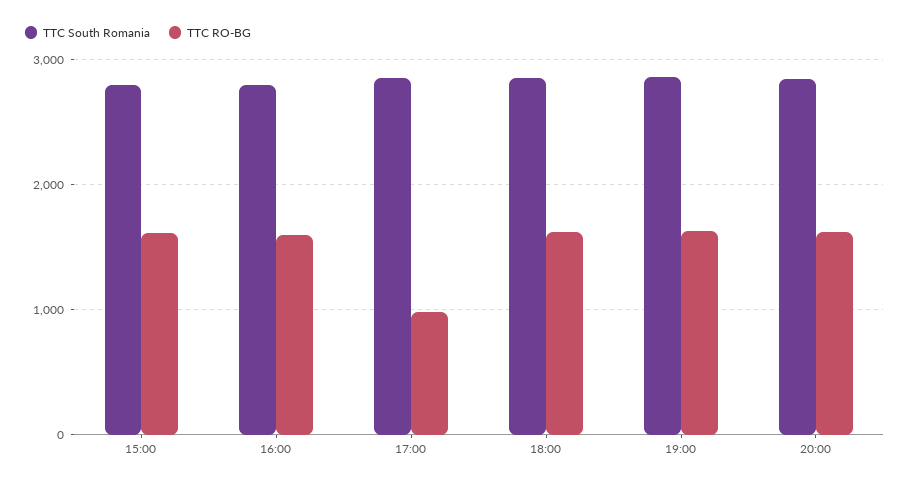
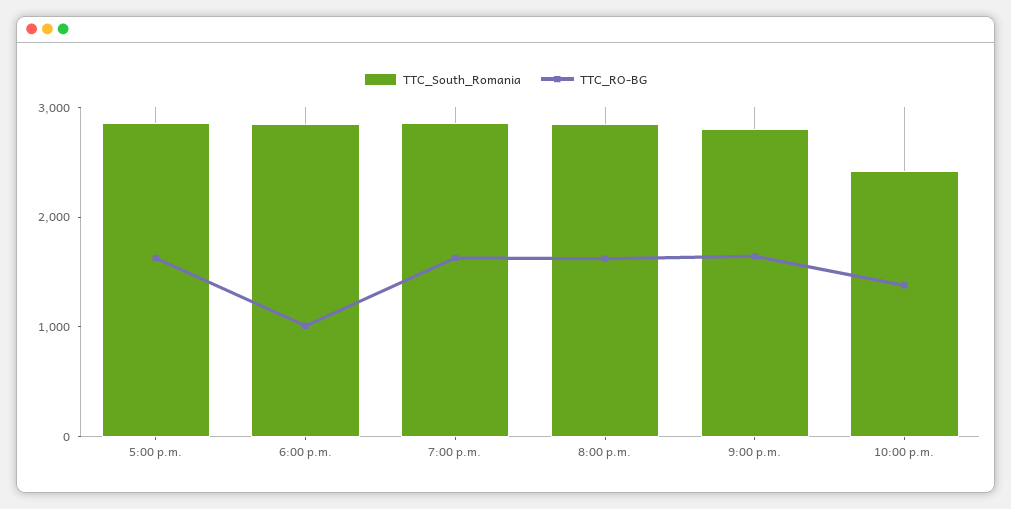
TTC South Romania, 15:00: 2800 -> none
TTC RO-BG, 15:00: 1600 -> none
TTC South Romania, 16:00: 2800 -> none
TTC RO-BG, 16:00: 1600 -> none
TTC RO-BG, 17:00: 1000 -> 1600
TTC RO-BG, 18:00: 1600 -> 1000
TTC South Romania, 9:00 p.m.: none -> 2800
TTC RO-BG, 9:00 p.m.: none -> 1600
TTC South Romania, 10:00 p.m.: none -> 2400
TTC RO-BG, 10:00 p.m.: none -> 1400

